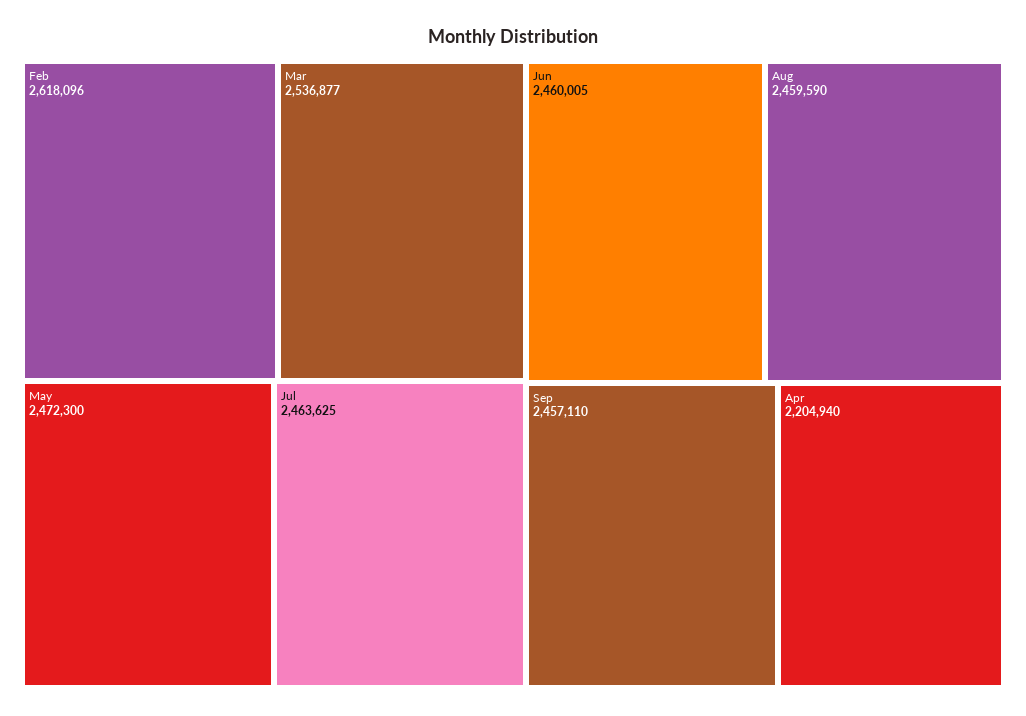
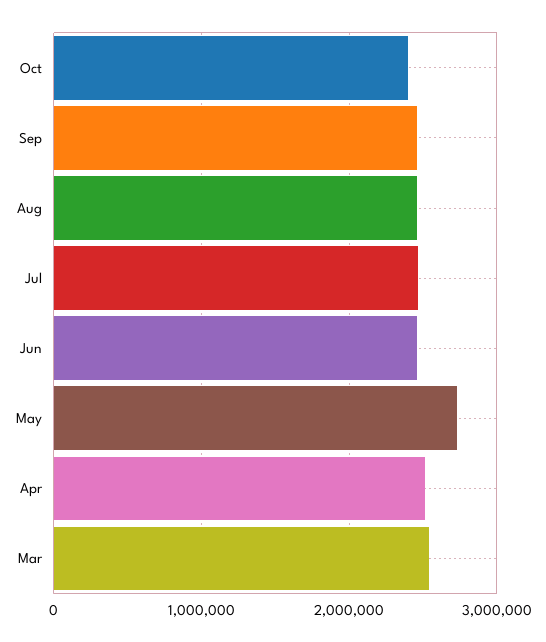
Feb: 2618096 -> none
May: 2472300 -> 2700000
Apr: 2204940 -> 2500000
Oct: none -> 2400000

